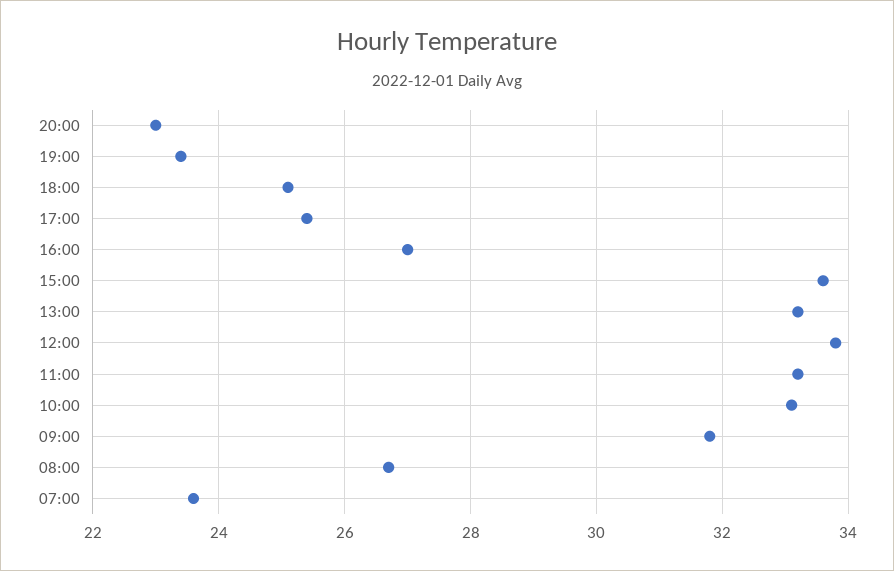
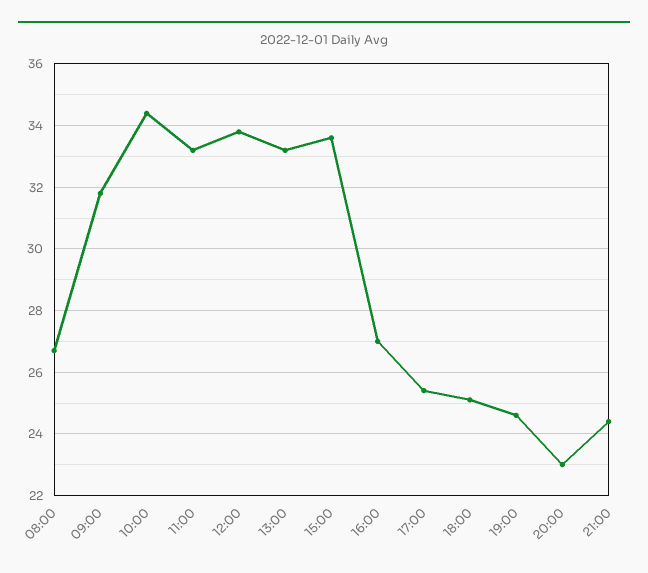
19:00: 23.5 -> 24.5
10:00: 33 -> 34.5
07:00: 23.5 -> none
21:00: none -> 24.5

